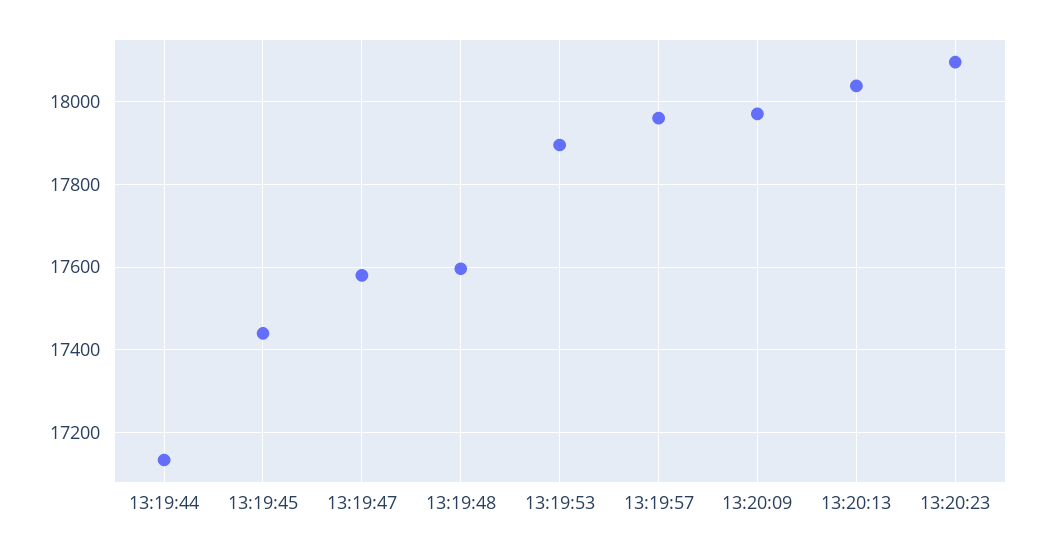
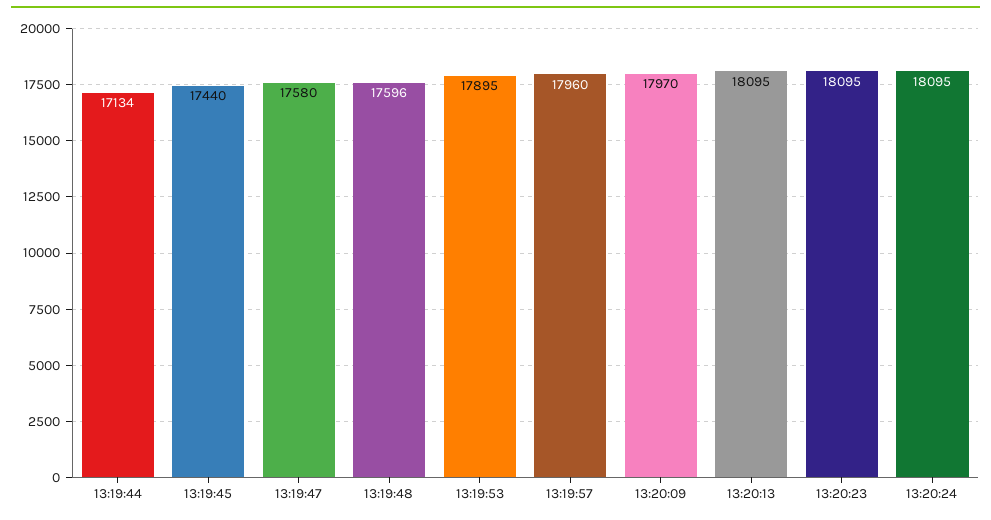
13:20:13: 18040 -> 18095
13:20:24: none -> 18095

